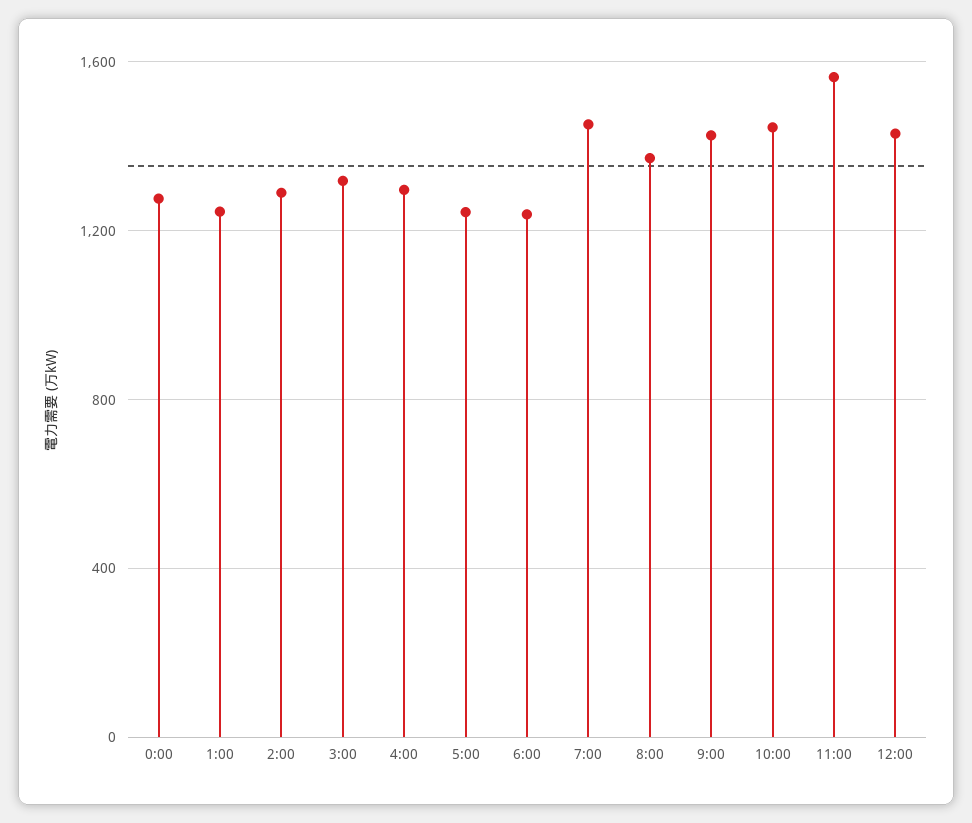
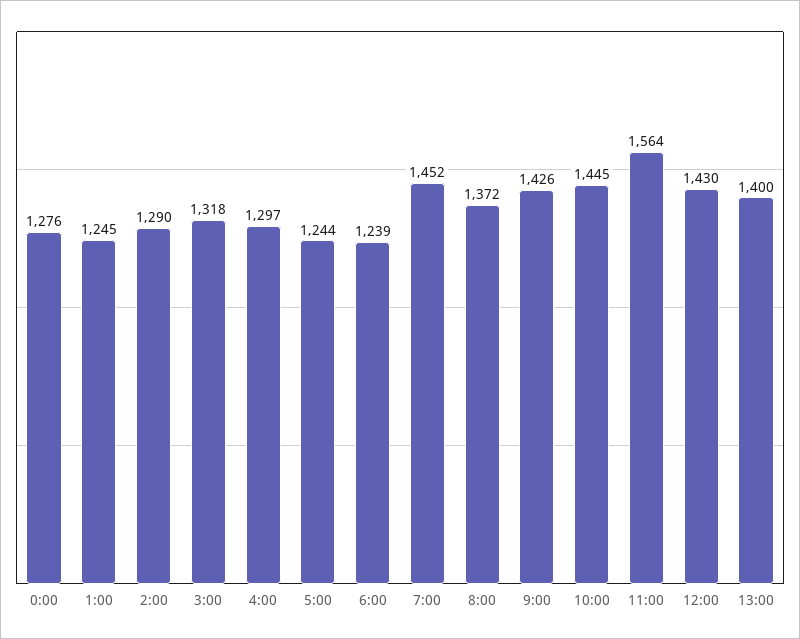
13:00: none -> 1400

